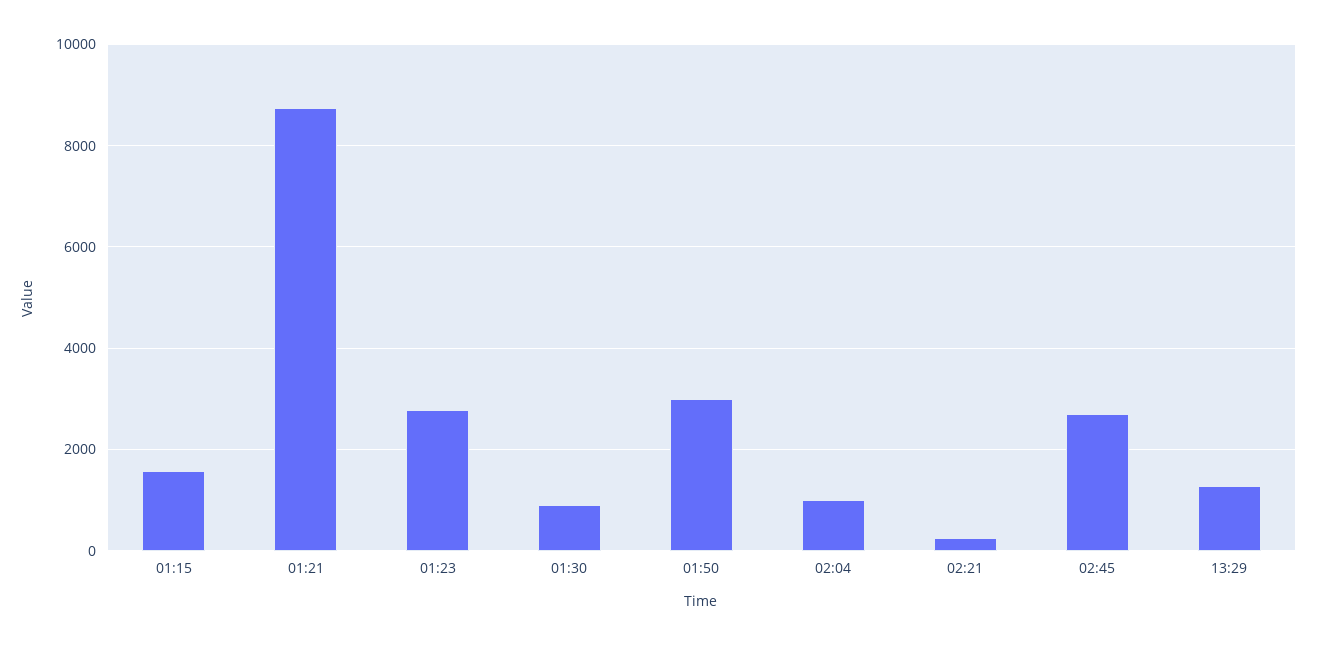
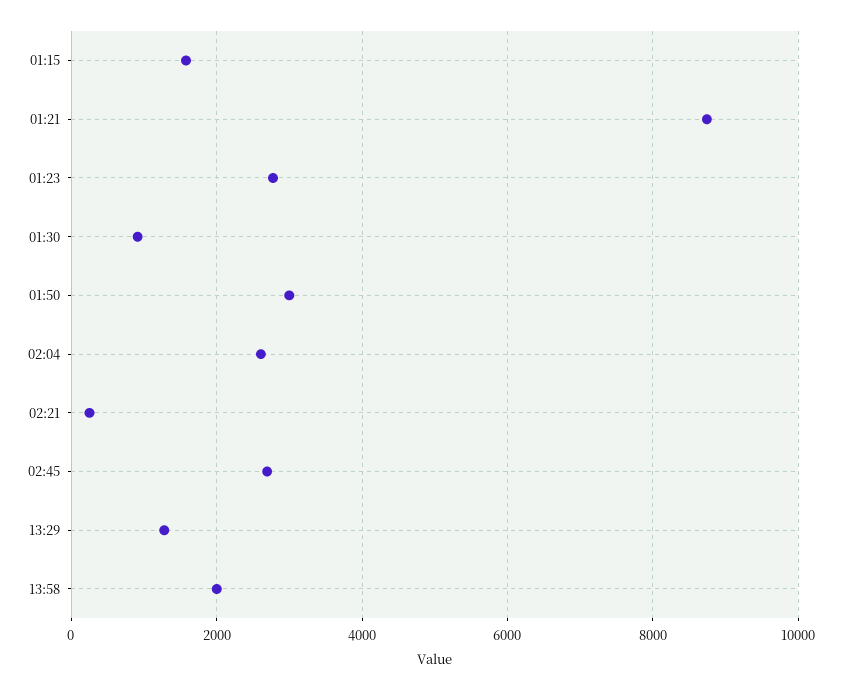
02:04: 1000 -> 2600
13:58: none -> 2000

